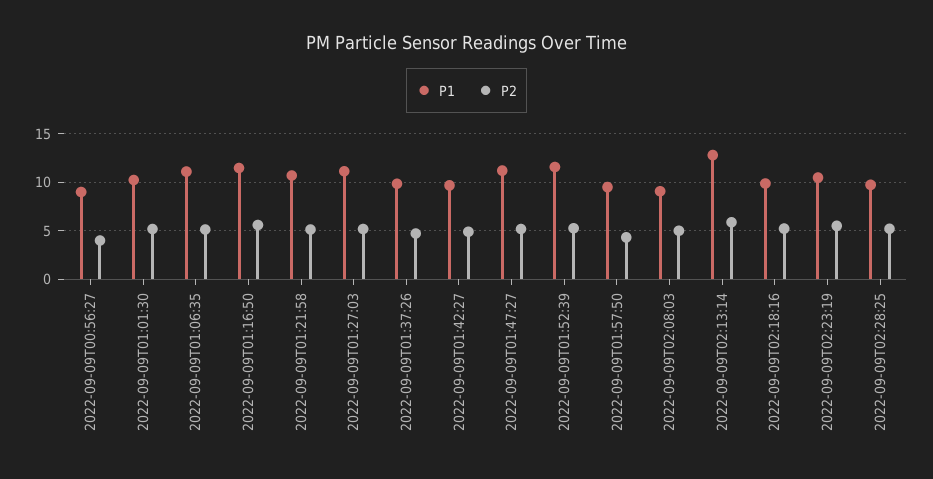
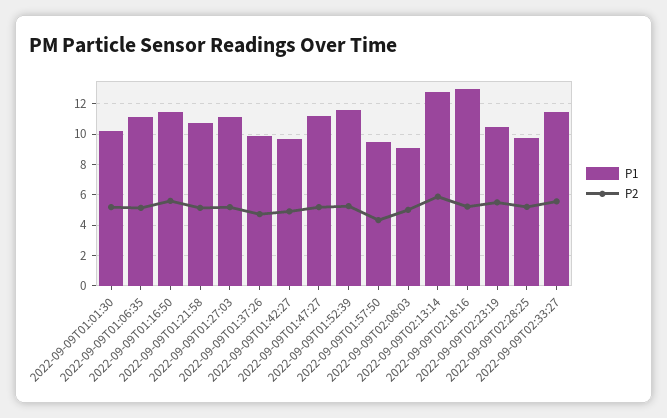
P1, 2022-09-09T00:56:27: 9 -> none
P2, 2022-09-09T00:56:27: 4 -> none
P1, 2022-09-09T02:18:16: 10 -> 13
P1, 2022-09-09T02:33:27: none -> 11.5
P2, 2022-09-09T02:33:27: none -> 5.5

